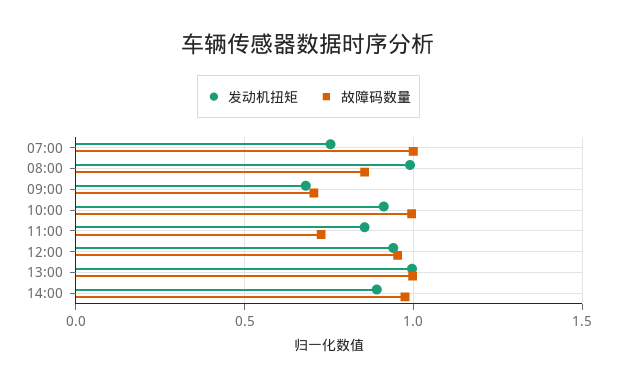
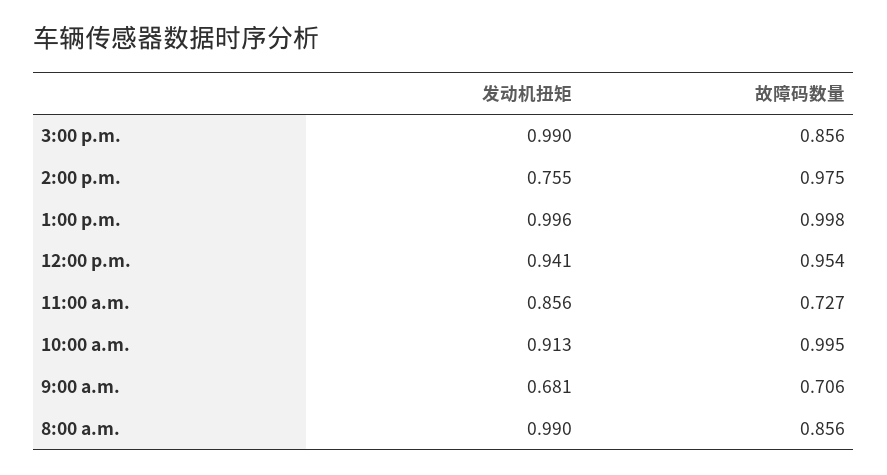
发动机扭矩, 07:00: 0.75 -> none
故障码数量, 07:00: 1 -> none
发动机扭矩, 14:00: 0.9 -> 0.755
发动机扭矩, 3:00 p.m.: none -> 0.99
故障码数量, 3:00 p.m.: none -> 0.856

